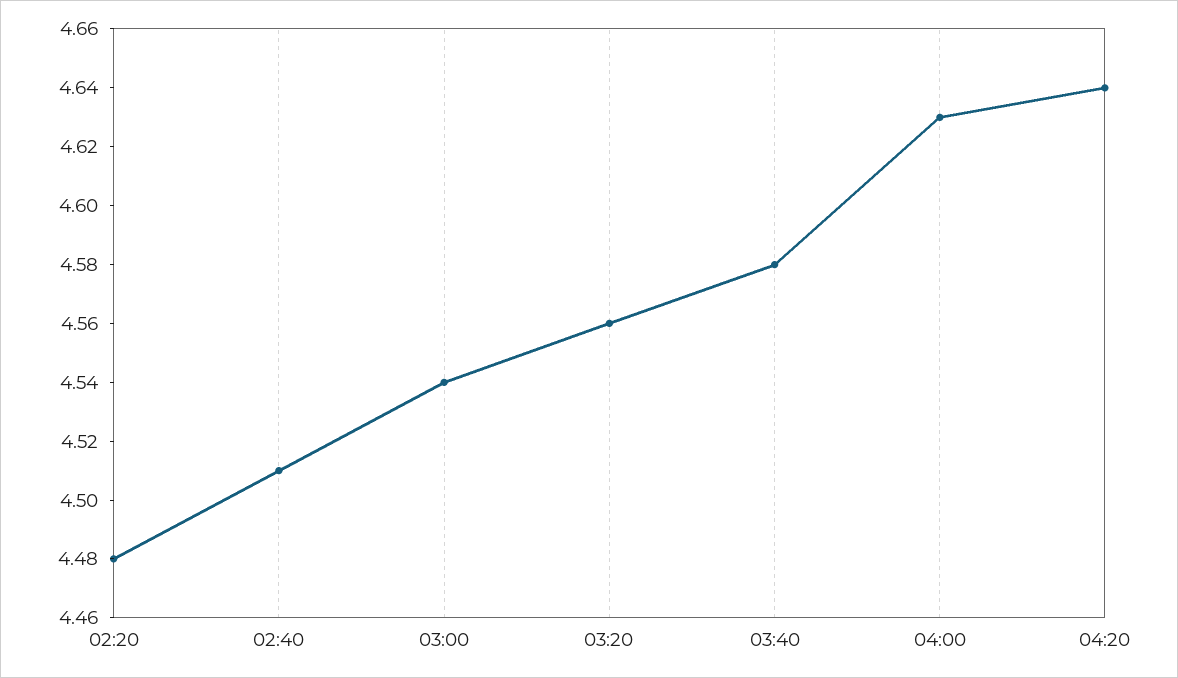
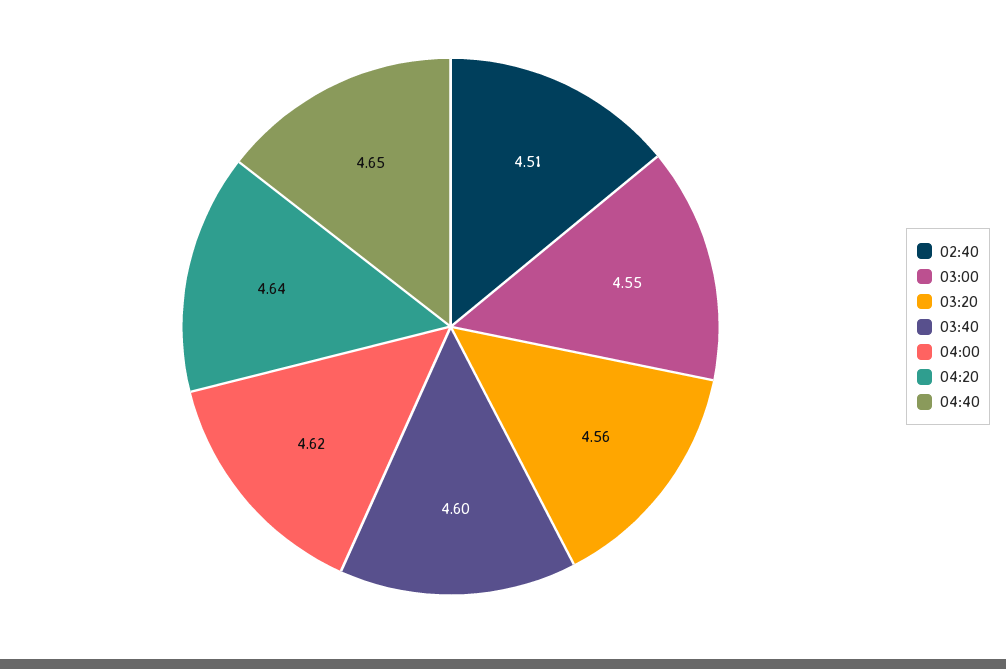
02:20: 4.48 -> none
03:00: 4.54 -> 4.55
03:40: 4.58 -> 4.6
04:00: 4.63 -> 4.62
04:40: none -> 4.65

